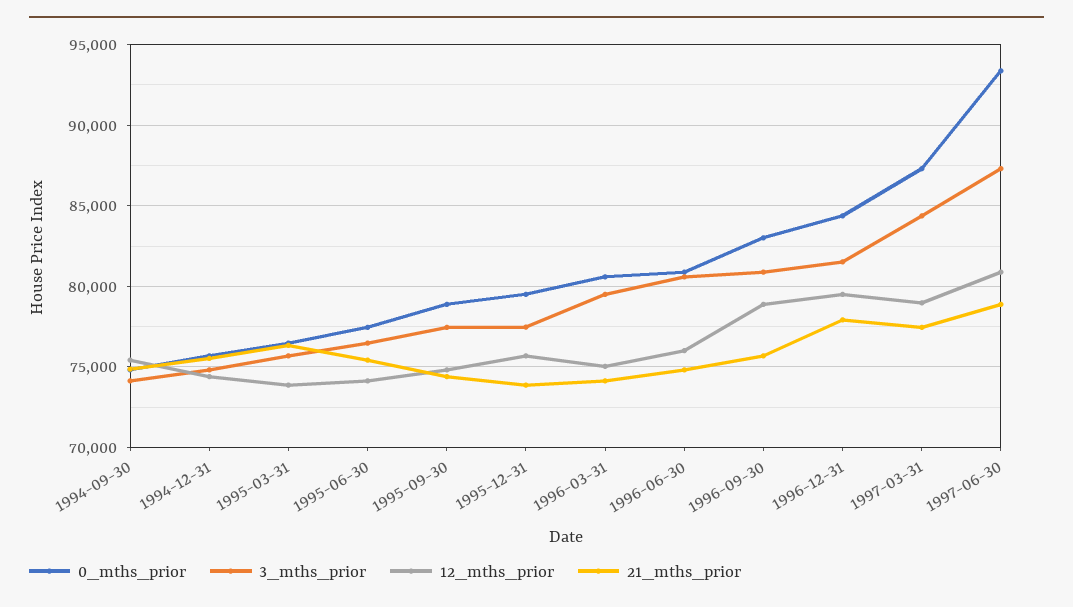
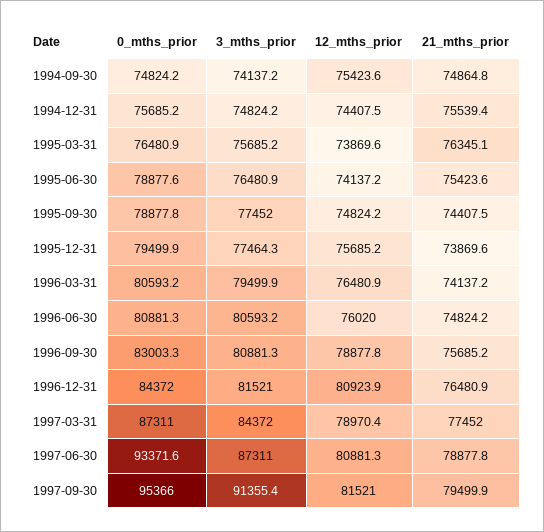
0_mths_prior, 1995-06-30: 77500 -> 78877.6
12_mths_prior, 1996-03-31: 75000 -> 76480.9
12_mths_prior, 1996-12-31: 79500 -> 80923.9
21_mths_prior, 1996-12-31: 78000 -> 76480.9
0_mths_prior, 1997-09-30: none -> 95366
3_mths_prior, 1997-09-30: none -> 91355.4
12_mths_prior, 1997-09-30: none -> 81521
21_mths_prior, 1997-09-30: none -> 79499.9

